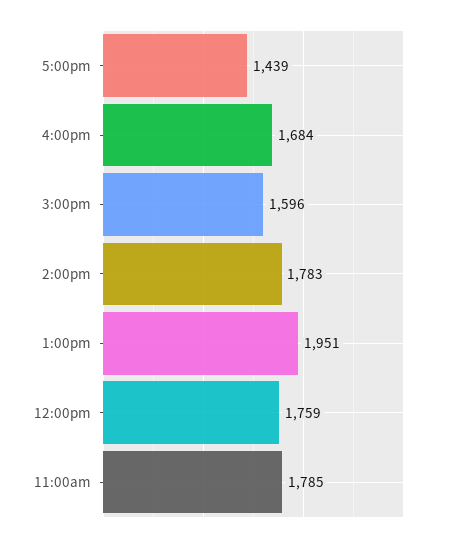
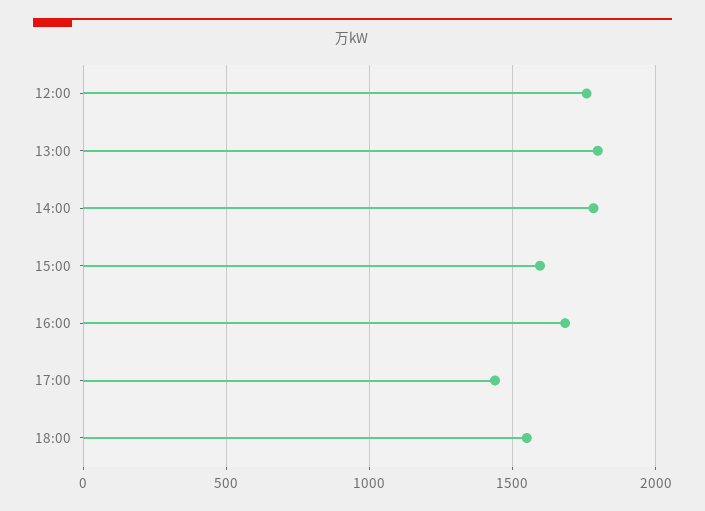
1:00pm: 1951 -> 1800
11:00am: 1785 -> none
18:00: none -> 1550

